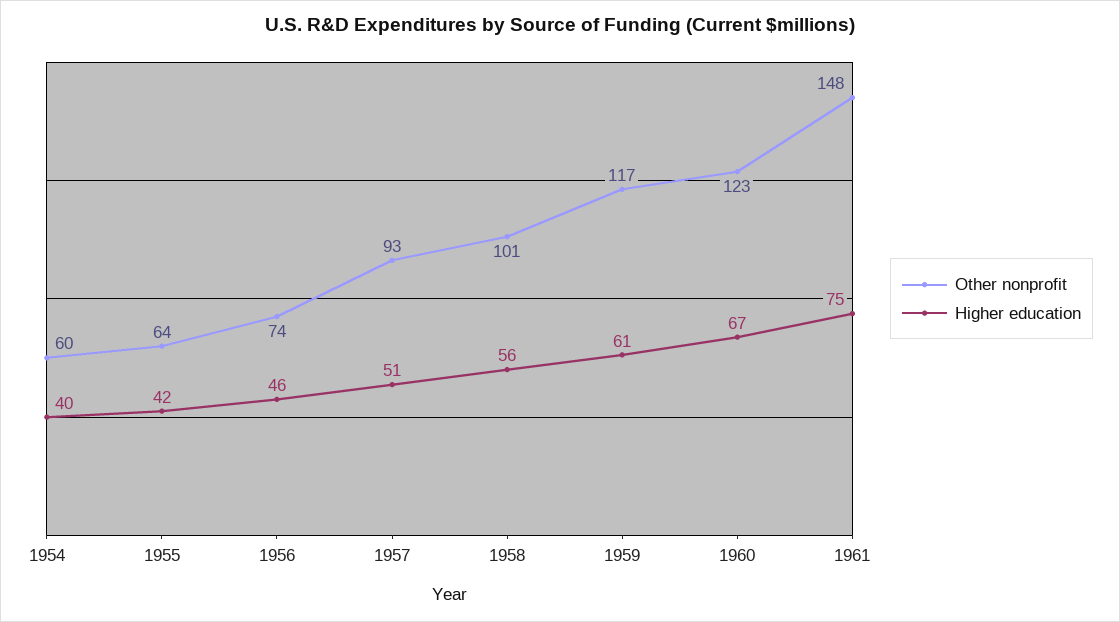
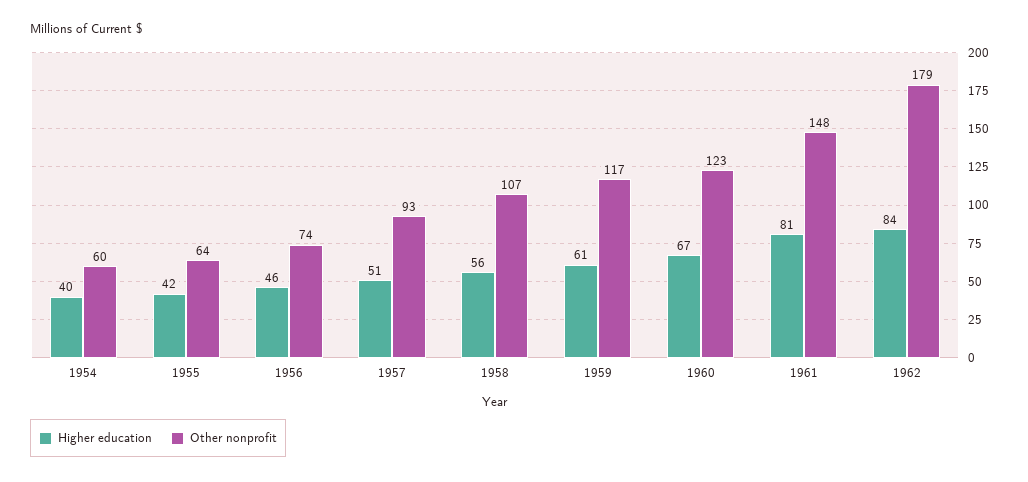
Other nonprofit, 1958: 101 -> 107
Higher education, 1961: 75 -> 81
Higher education, 1962: none -> 84
Other nonprofit, 1962: none -> 179

